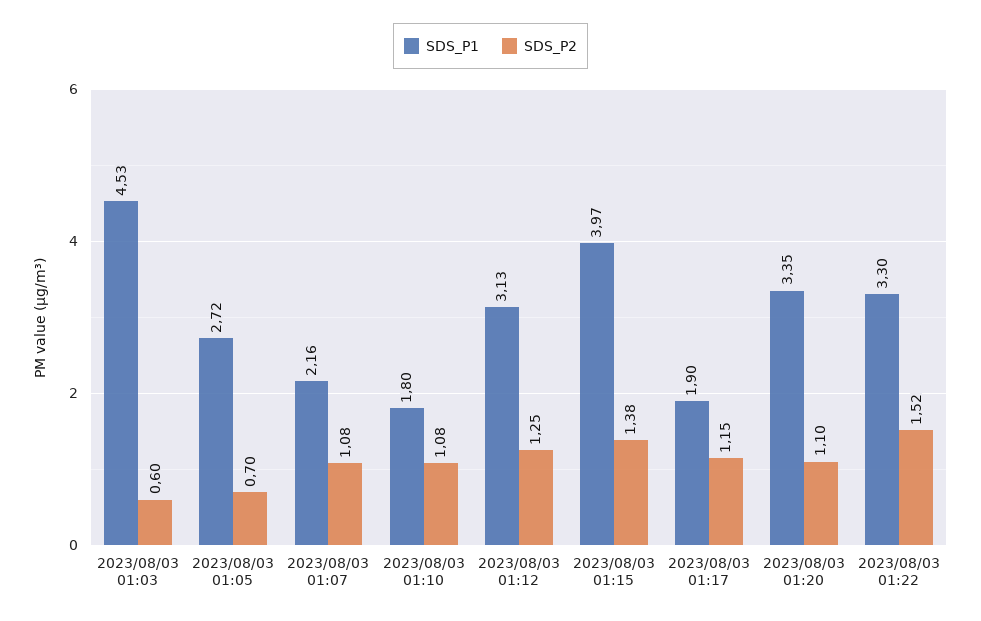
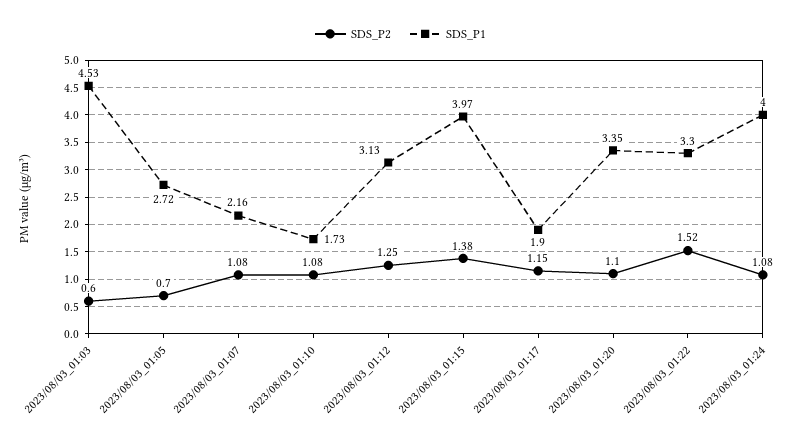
SDS_P1, 2023/08/03 01:10: 1.8 -> 1.73
SDS_P2, 2023/08/03_01:24: none -> 1.08
SDS_P1, 2023/08/03_01:24: none -> 4

